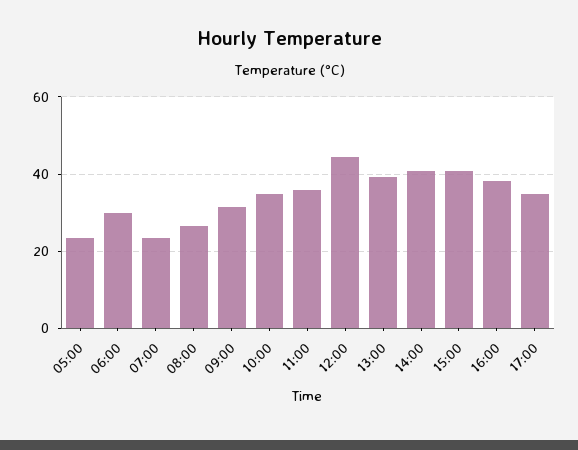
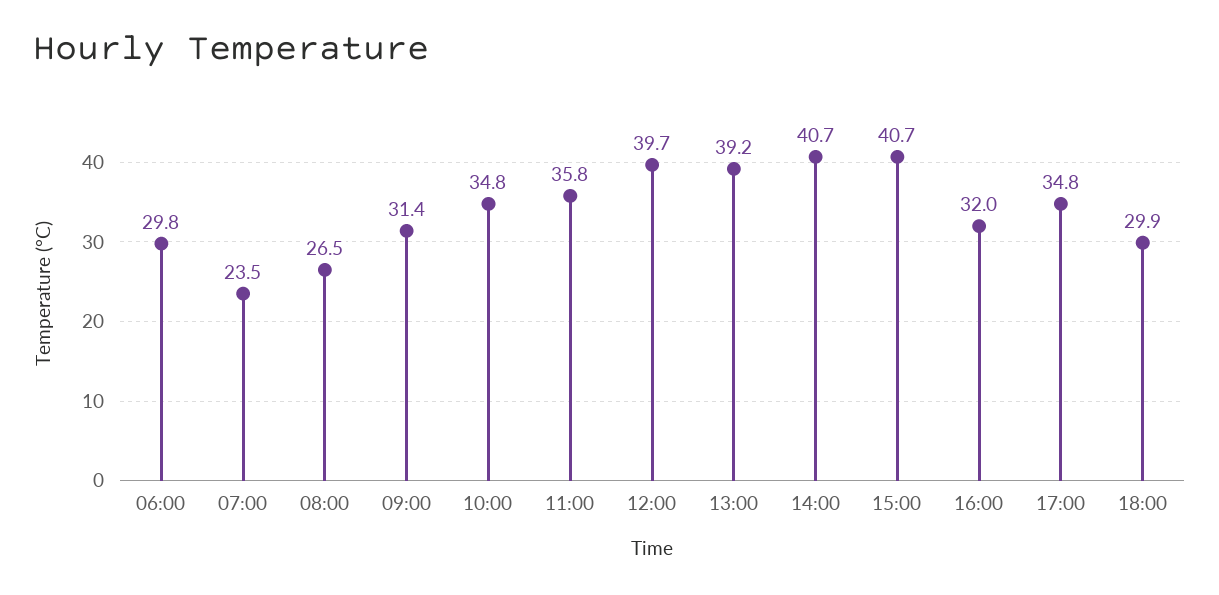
05:00: 24 -> none
12:00: 44 -> 39.7
16:00: 38 -> 32
18:00: none -> 29.9

